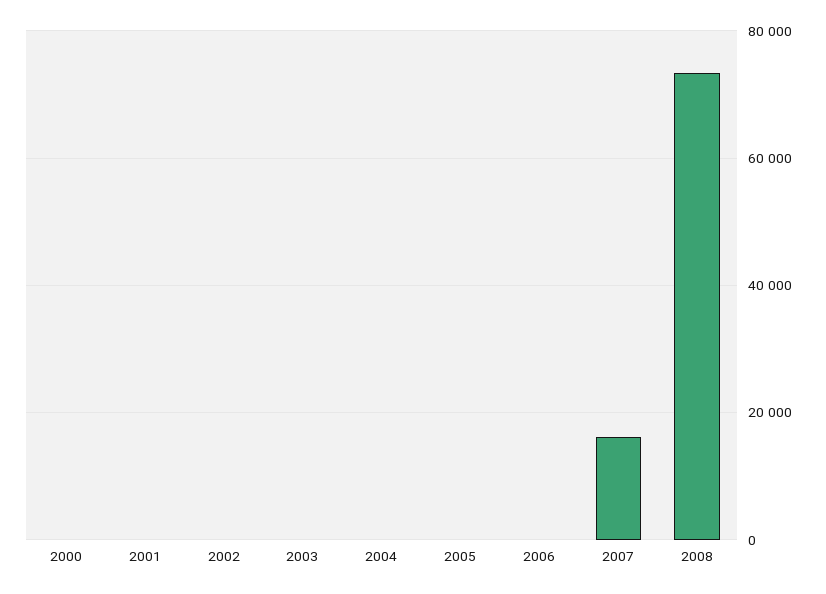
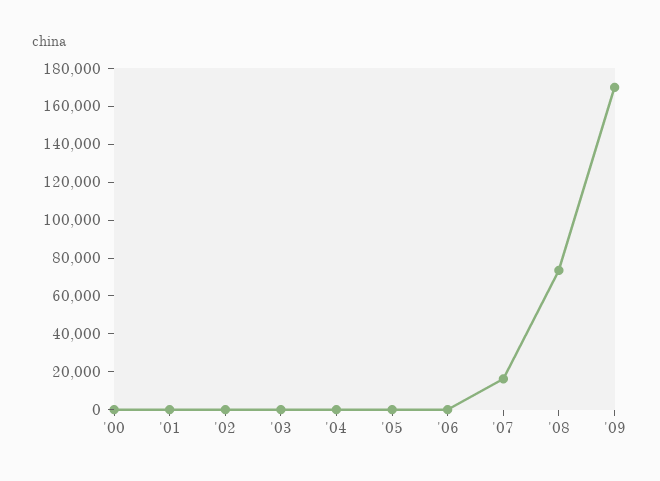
'09: none -> 170000

